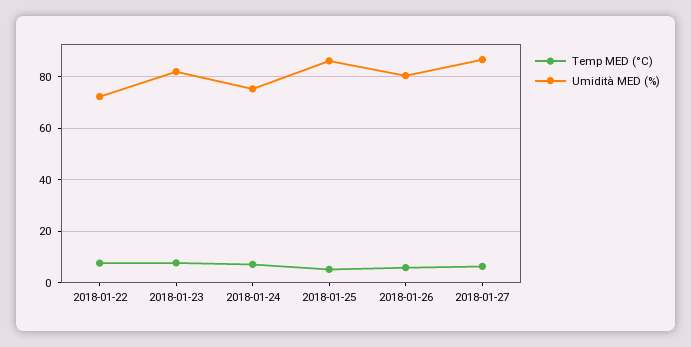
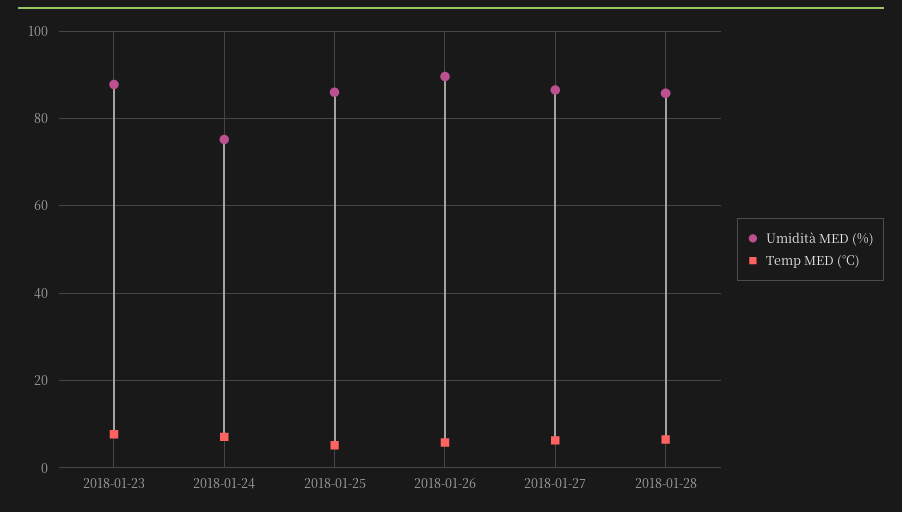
Temp MED (°C), 2018-01-22: 7.5 -> none
Umidità MED (%), 2018-01-22: 72.5 -> none
Umidità MED (%), 2018-01-23: 82.5 -> 88
Umidità MED (%), 2018-01-26: 80 -> 90
Umidità MED (%), 2018-01-28: none -> 86
Temp MED (°C), 2018-01-28: none -> 6

